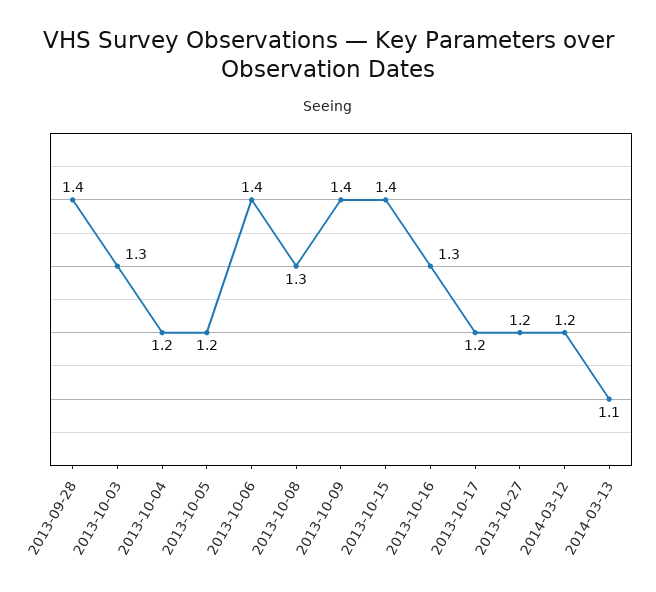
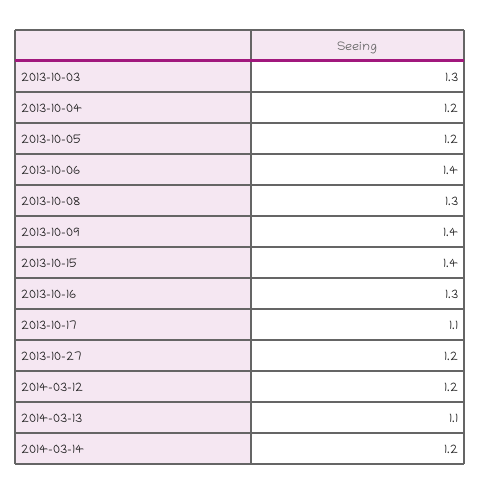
2013-09-28: 1.4 -> none
2013-10-17: 1.2 -> 1.1
2014-03-14: none -> 1.2

